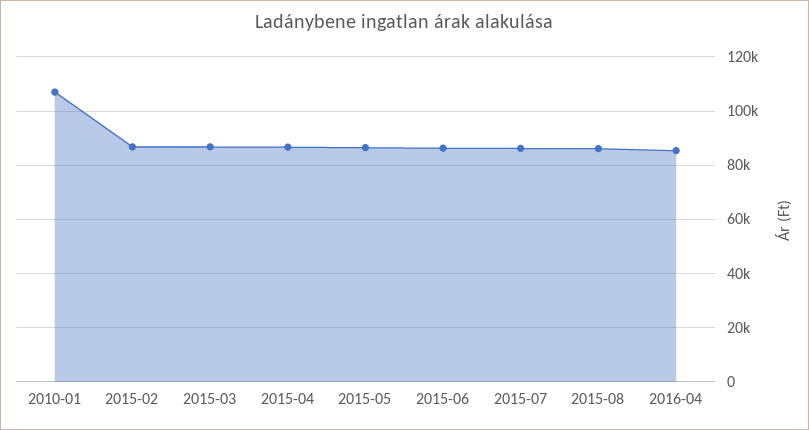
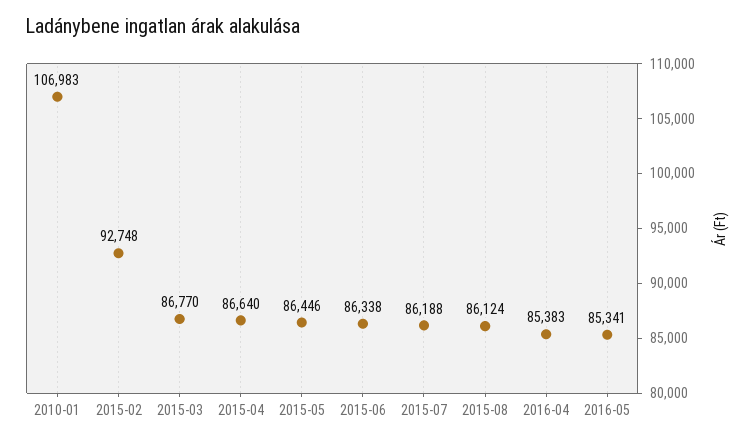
2015-02: 87500 -> 92748
2016-05: none -> 85341

